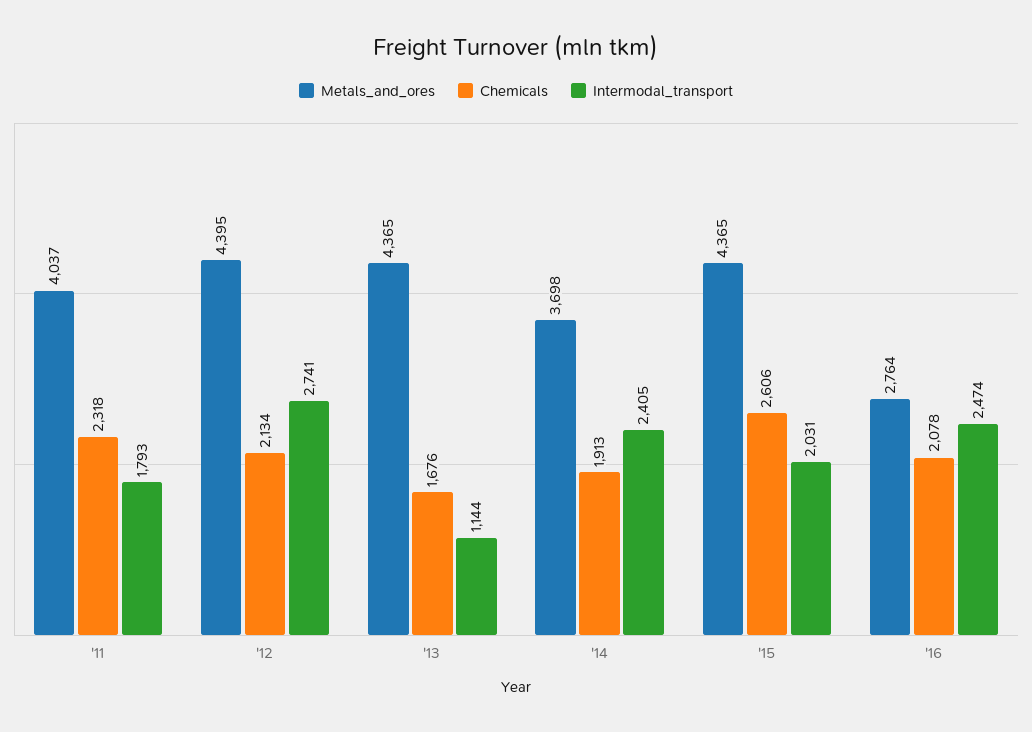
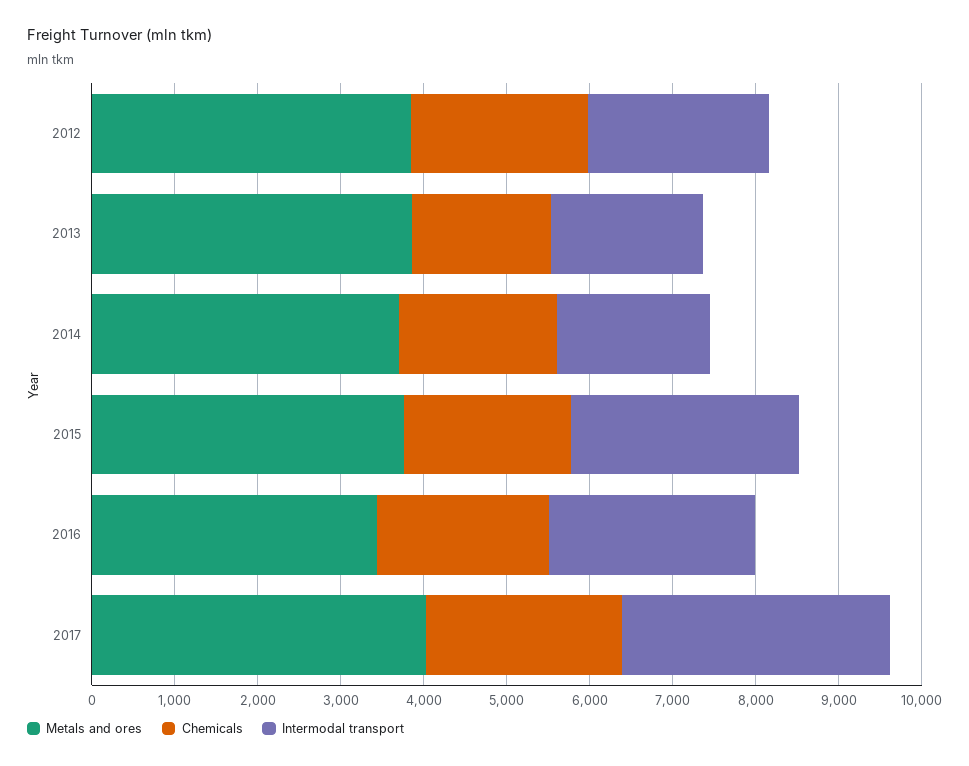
Metals_and_ores, '11: 4037 -> none
Chemicals, '11: 2318 -> none
Intermodal_transport, '11: 1793 -> none
Metals_and_ores, '12: 4395 -> 3800
Intermodal_transport, '12: 2741 -> 2200
Metals_and_ores, '13: 4365 -> 3800
Intermodal_transport, '13: 1144 -> 1800
Intermodal_transport, '14: 2405 -> 1800
Metals_and_ores, '15: 4365 -> 3800
Chemicals, '15: 2606 -> 2000
Intermodal_transport, '15: 2031 -> 2800
Metals_and_ores, '16: 2764 -> 3400
Metals_and_ores, 2017: none -> 4000
Chemicals, 2017: none -> 2400
Intermodal_transport, 2017: none -> 3200

